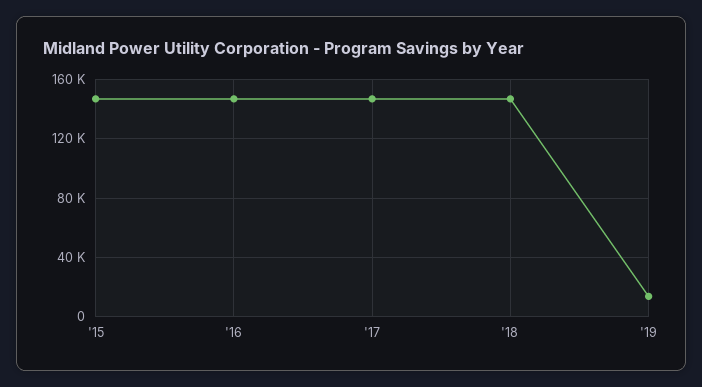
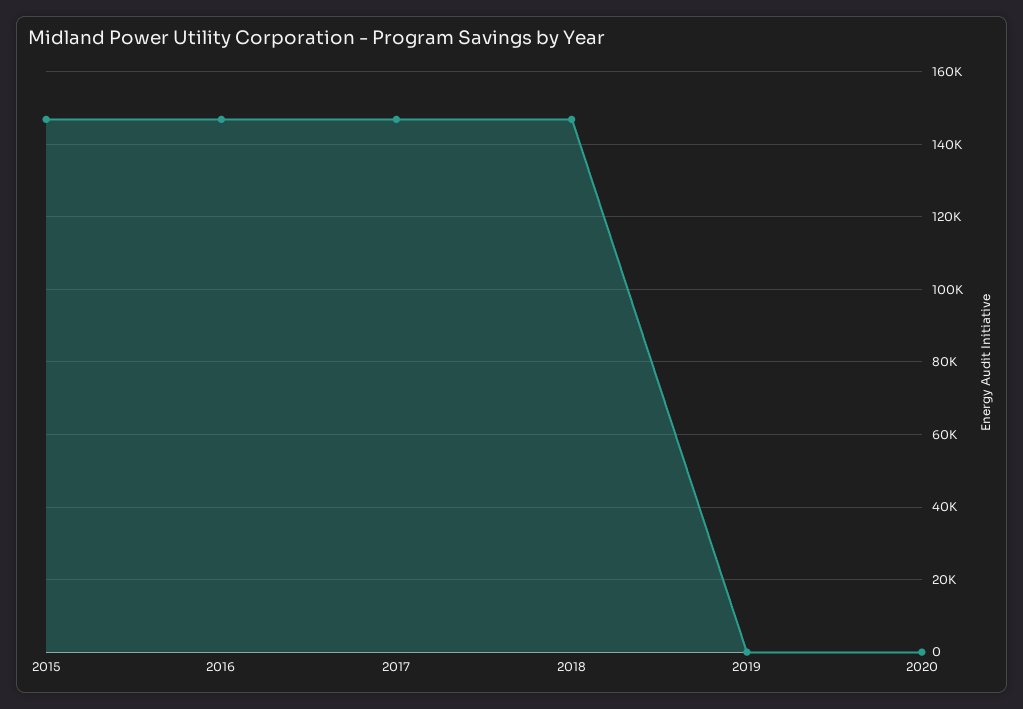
'19: 15000 -> 0
2020: none -> 0

